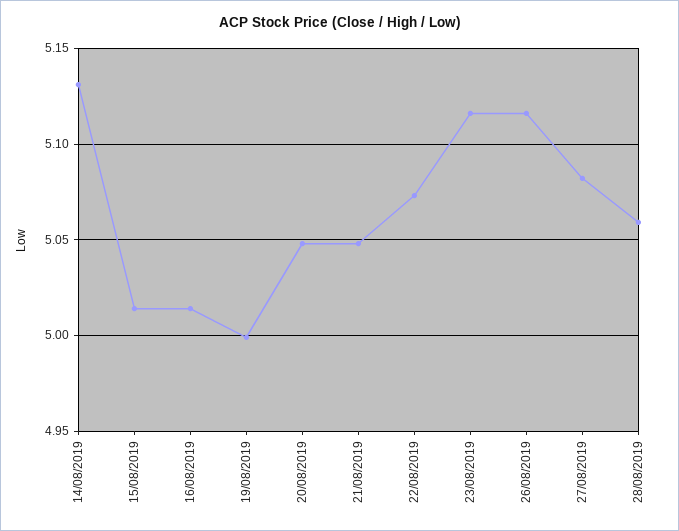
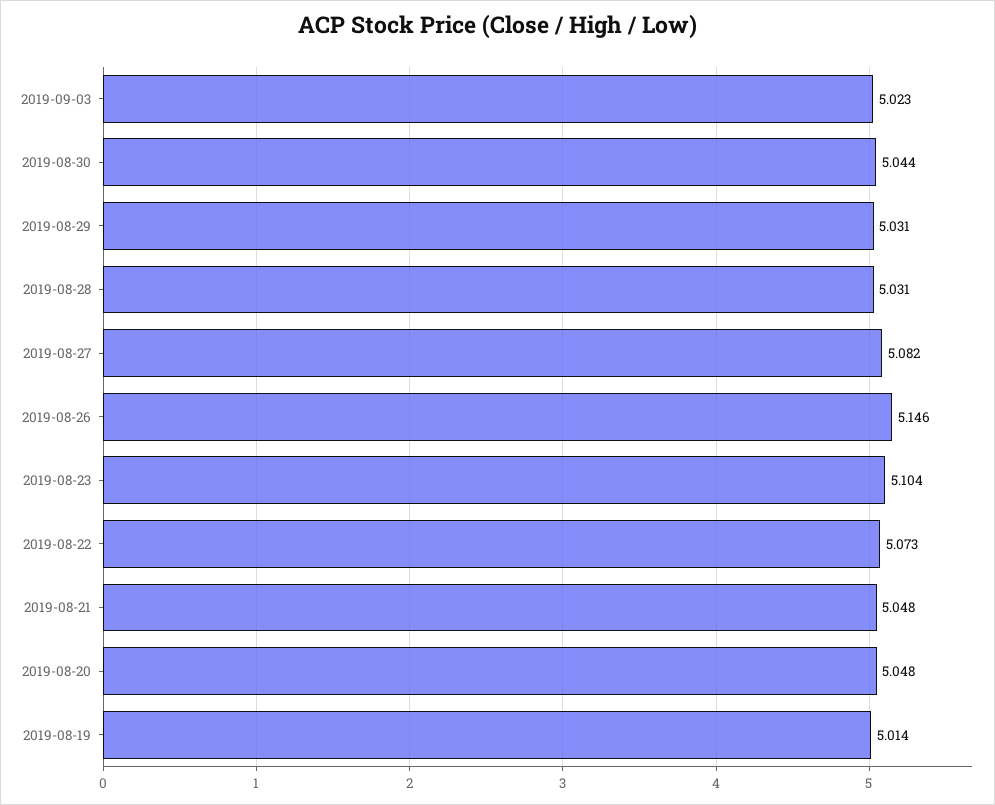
14/08/2019: 5.13 -> none
15/08/2019: 5.015 -> none
16/08/2019: 5.015 -> none
19/08/2019: 5 -> 5.014
23/08/2019: 5.115 -> 5.104
26/08/2019: 5.115 -> 5.146
28/08/2019: 5.06 -> 5.031
2019-09-03: none -> 5.023
2019-08-30: none -> 5.044
2019-08-29: none -> 5.031

